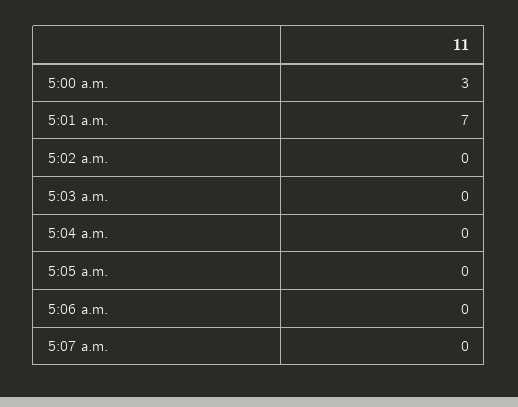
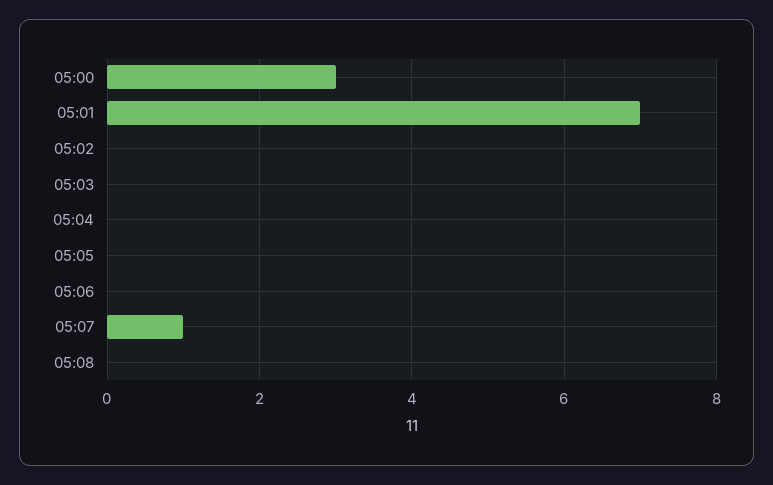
5:07 a.m.: 0 -> 1
05:08: none -> 0

